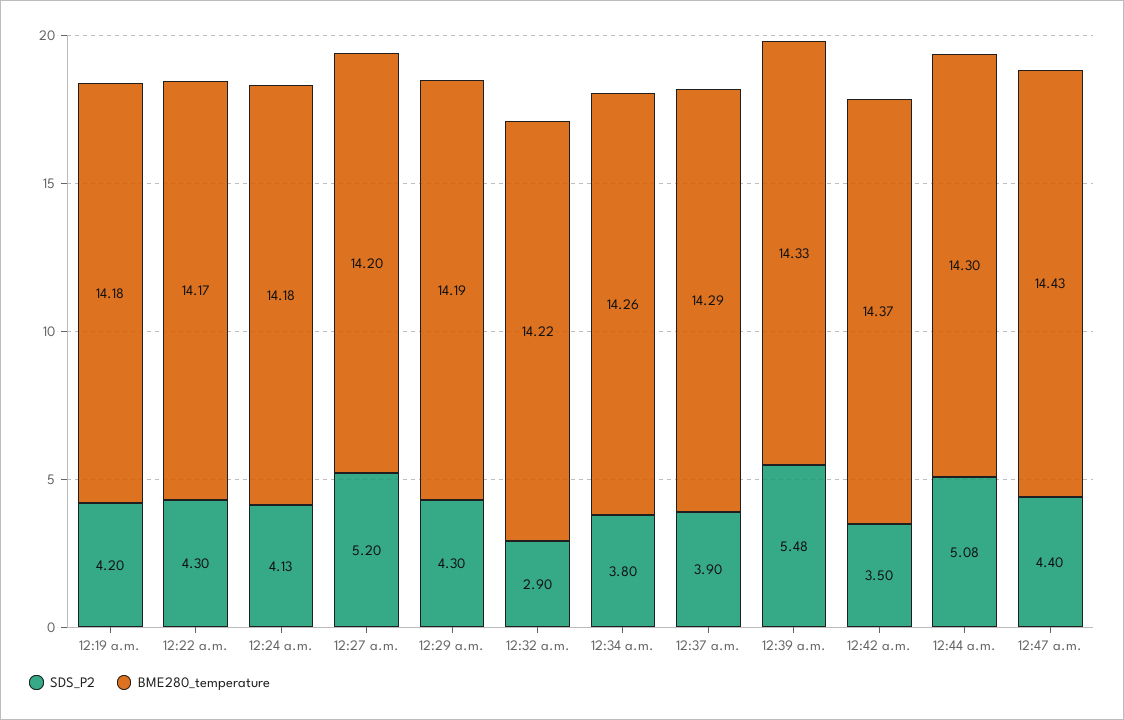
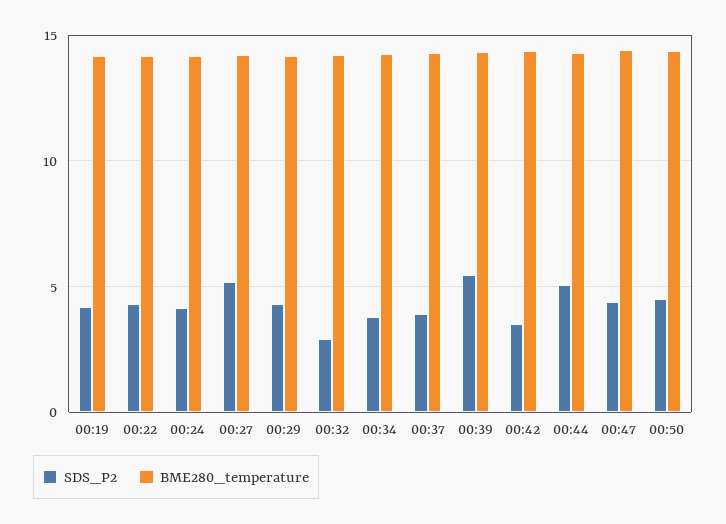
SDS_P2, 00:50: none -> 4.5
BME280_temperature, 00:50: none -> 14.5

